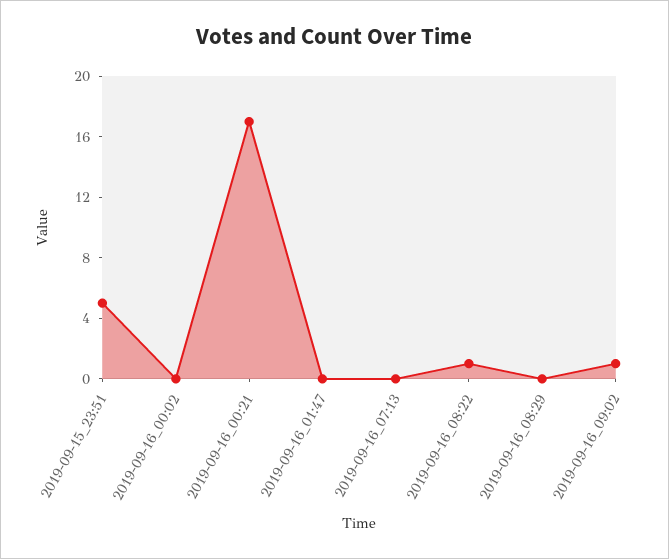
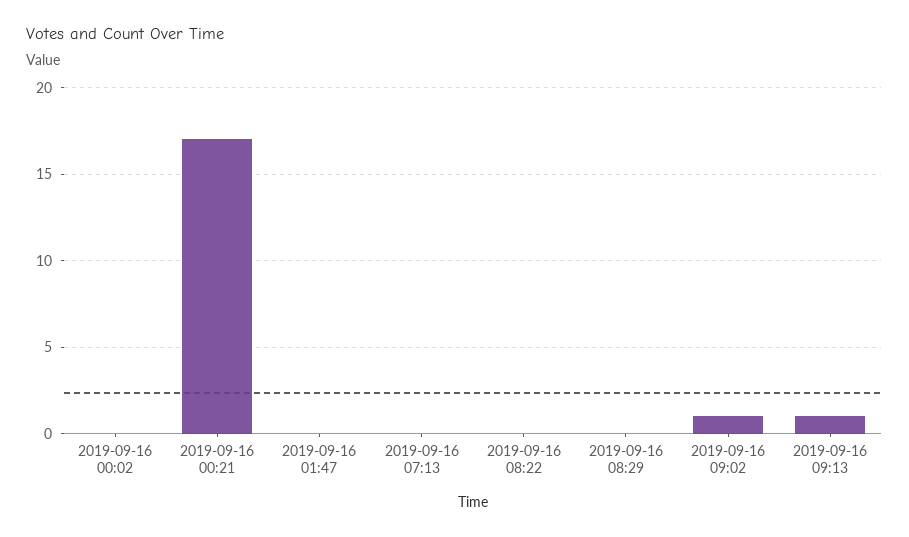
2019-09-15_23:51: 5 -> none
2019-09-16_08:22: 1 -> 0
2019-09-16 09:13: none -> 1

